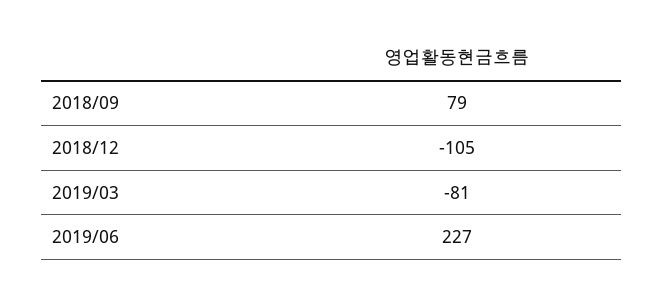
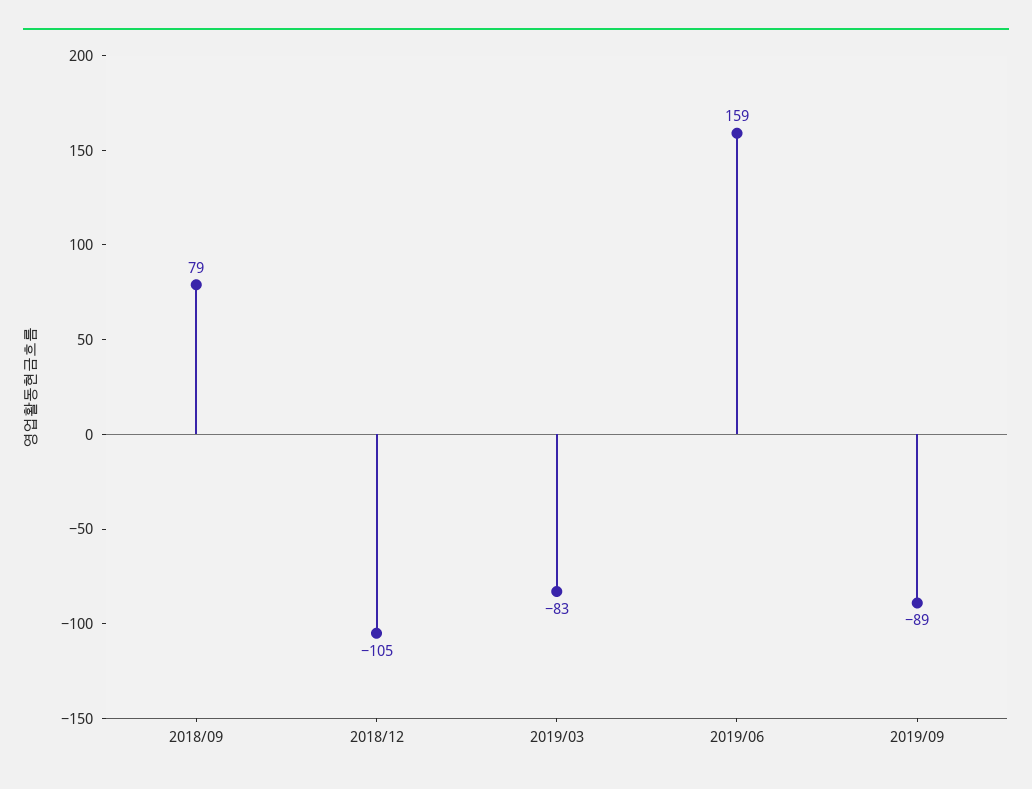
2019/03: -81 -> -83
2019/06: 227 -> 159
2019/09: none -> -89

